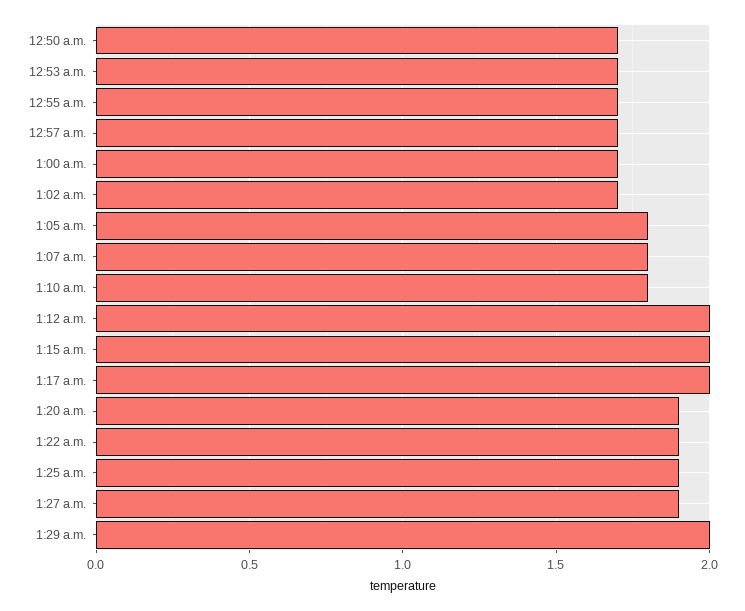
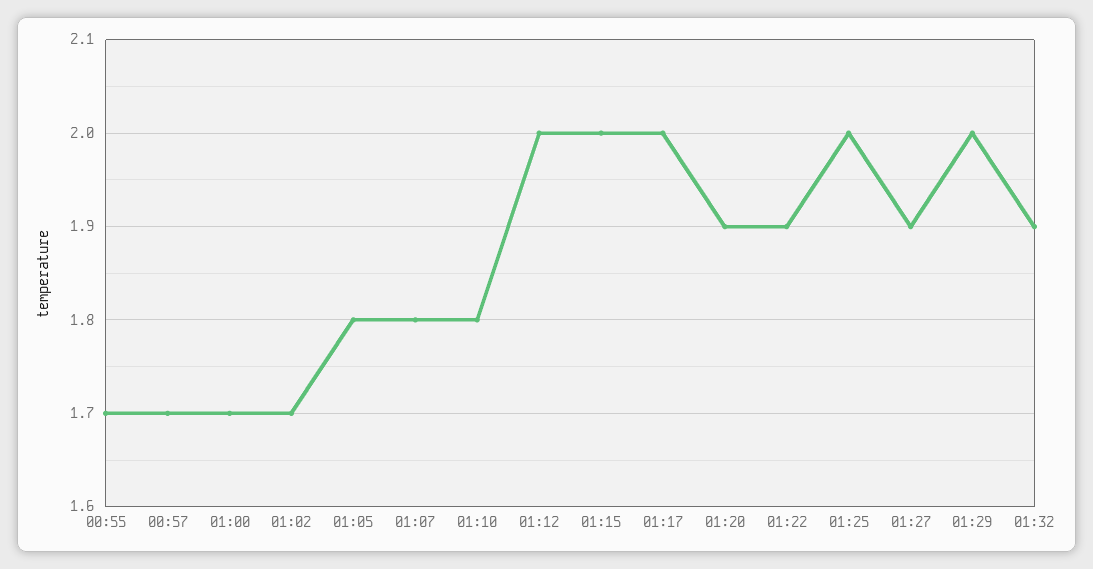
12:50 a.m.: 1.7 -> none
12:53 a.m.: 1.7 -> none
1:25 a.m.: 1.9 -> 2
01:32: none -> 1.9

